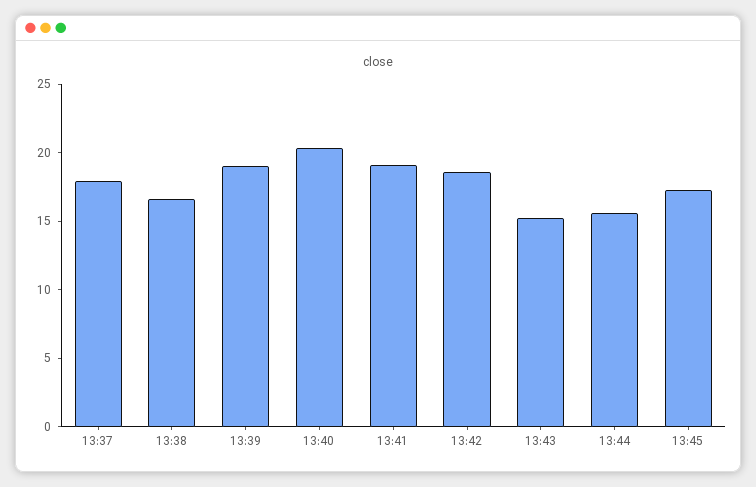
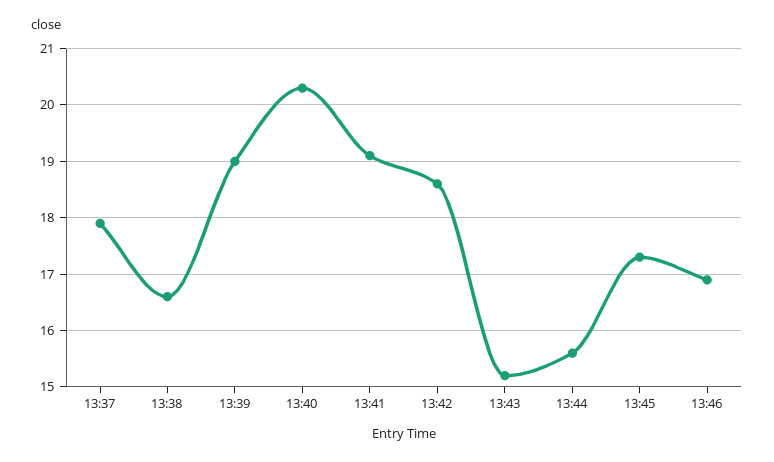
13:46: none -> 17

